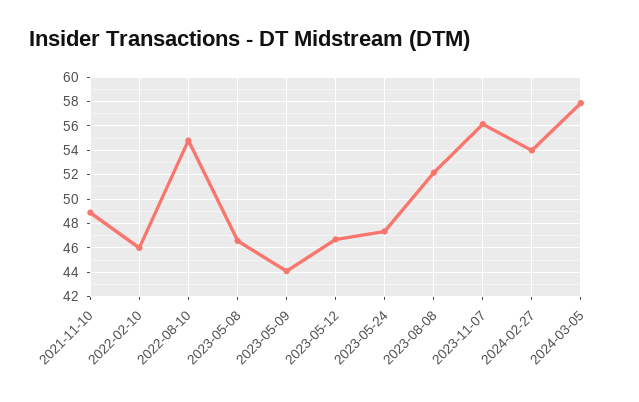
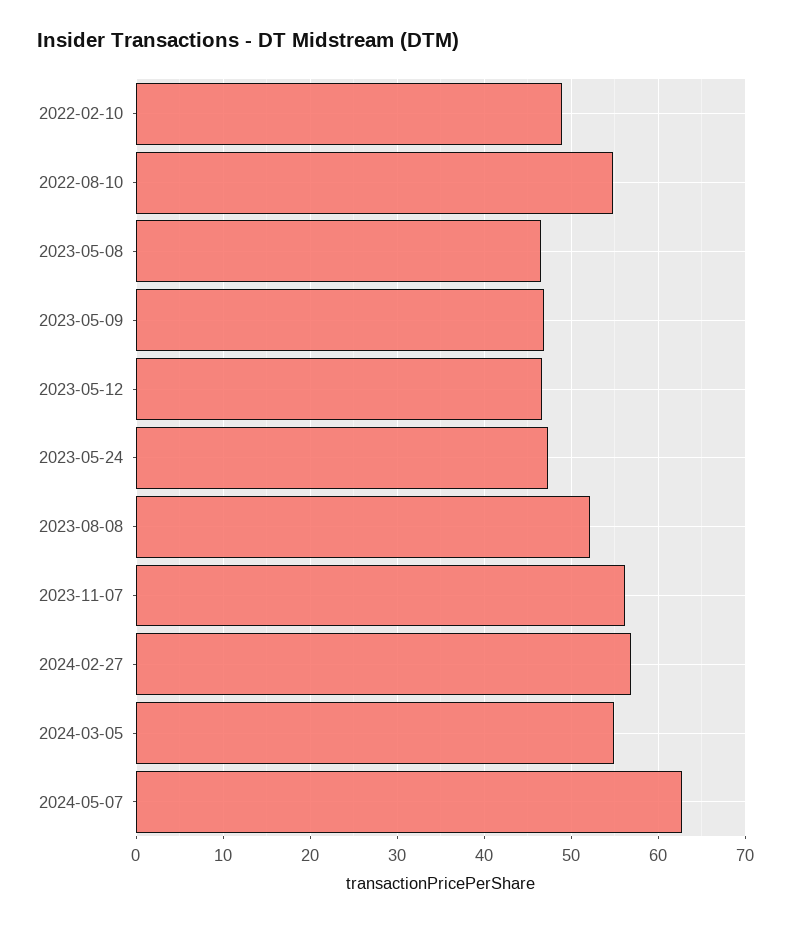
2021-11-10: 49 -> none
2022-02-10: 46 -> 49
2023-05-09: 44 -> 47
2024-02-27: 54 -> 57
2024-03-05: 58 -> 55
2024-05-07: none -> 63

